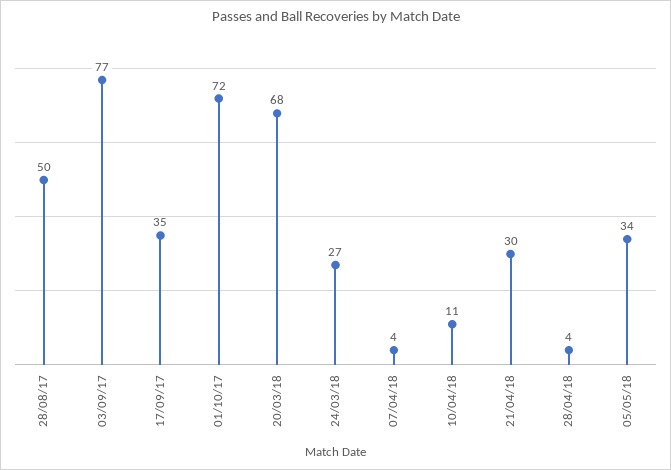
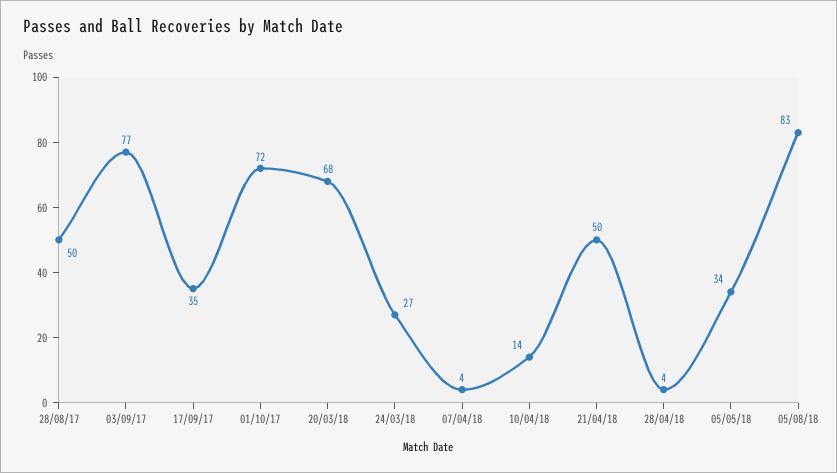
10/04/18: 11 -> 14
21/04/18: 30 -> 50
05/08/18: none -> 83

